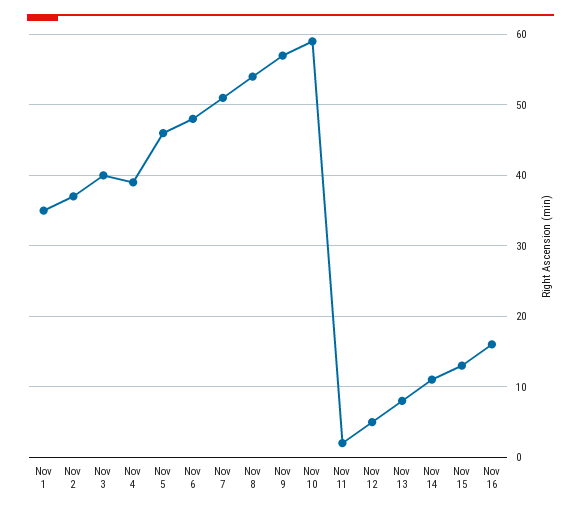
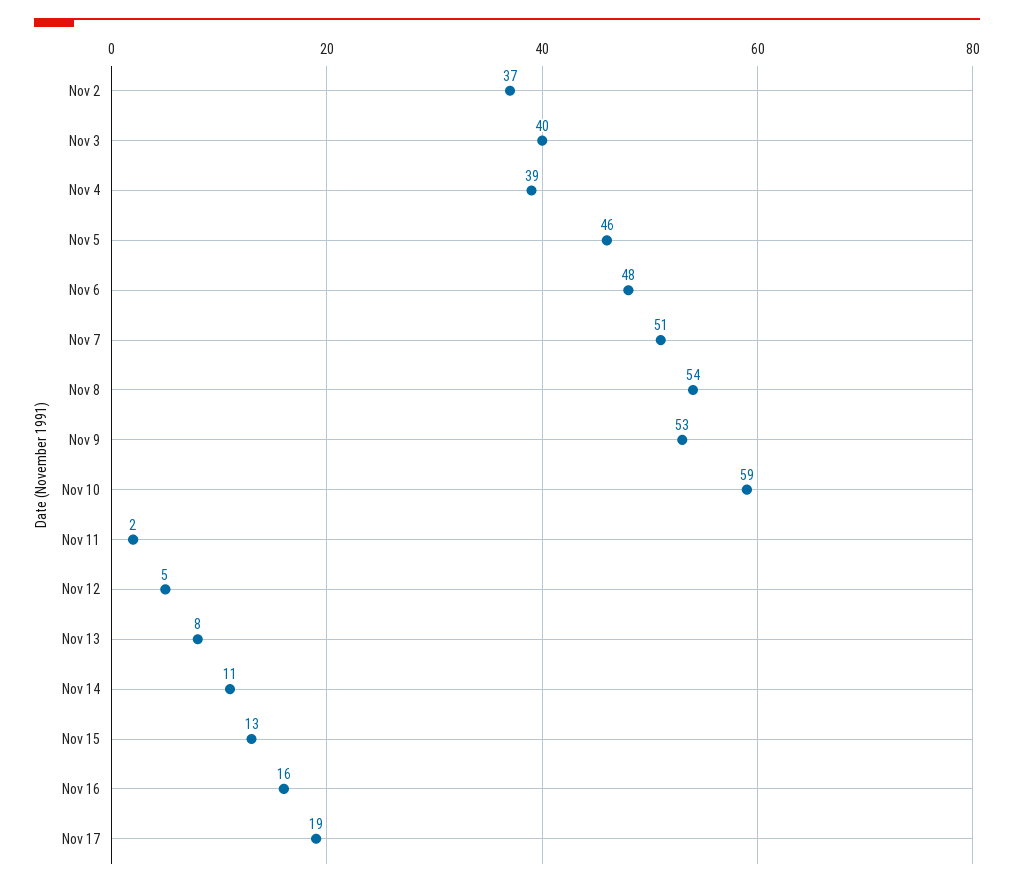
Nov 1: 35 -> none
Nov 9: 57 -> 53
Nov 17: none -> 19

